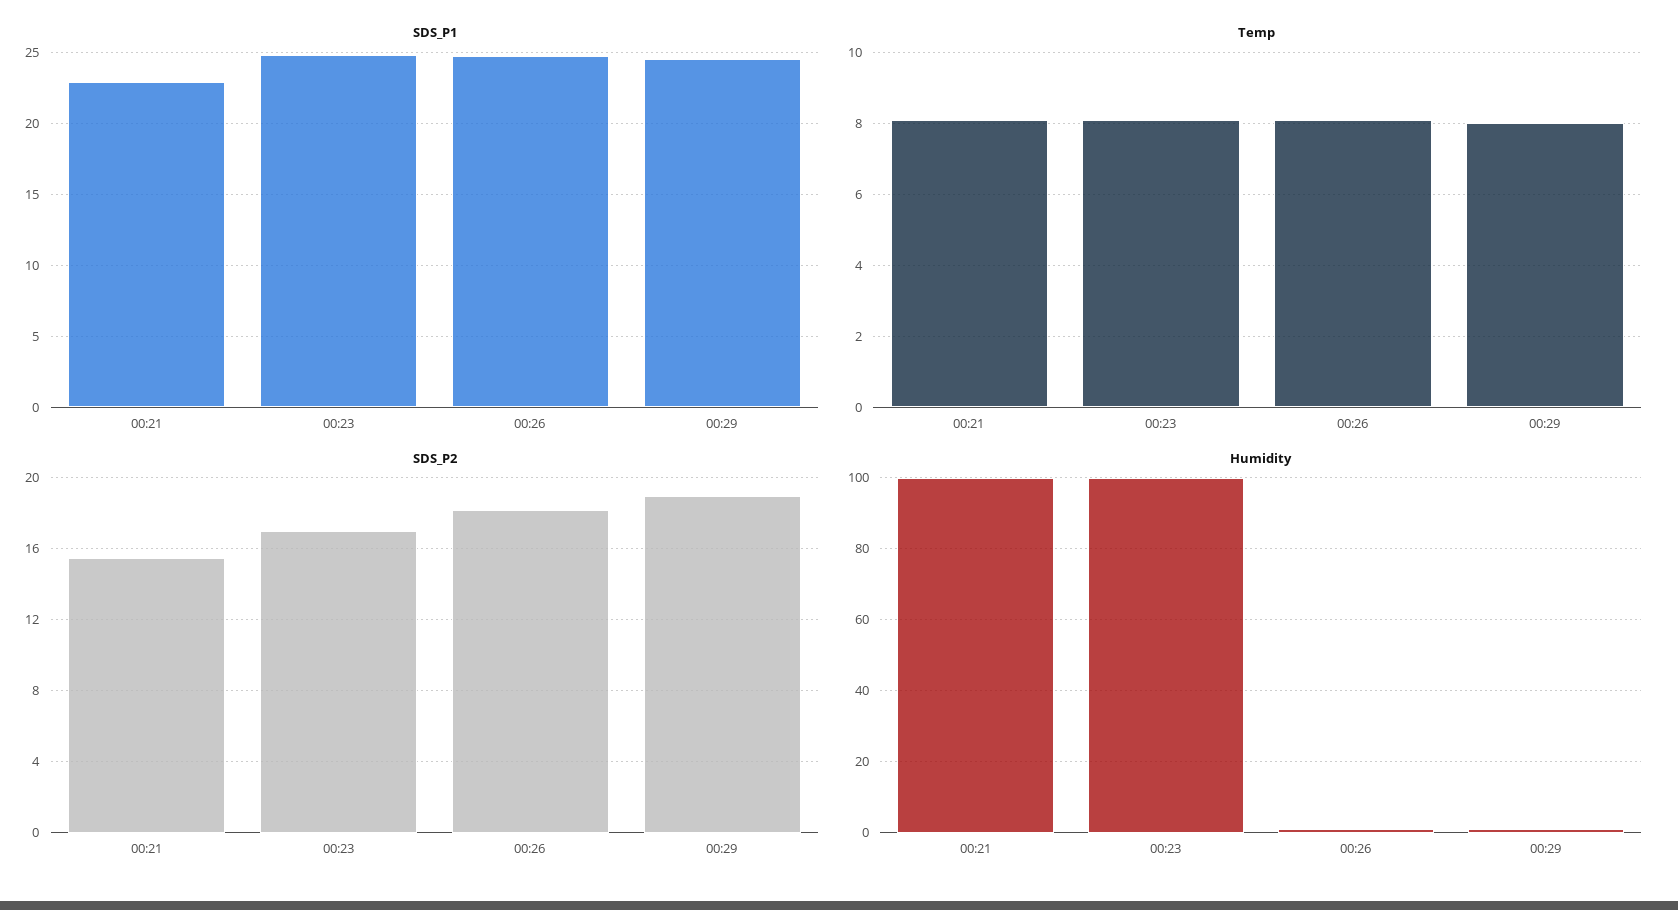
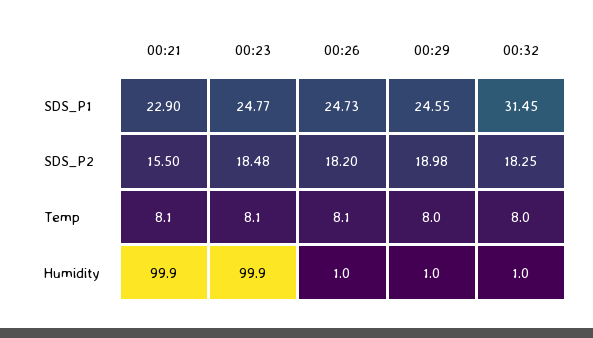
SDS_P2, 00:23: 17 -> 18.48
SDS_P1, 00:32: none -> 31.45
SDS_P2, 00:32: none -> 18.25
Temp, 00:32: none -> 8
Humidity, 00:32: none -> 1

